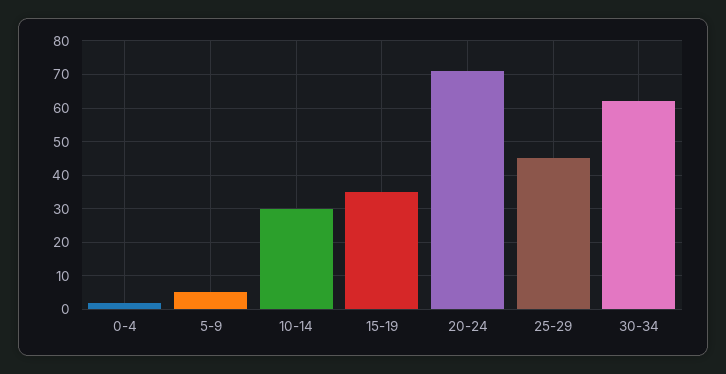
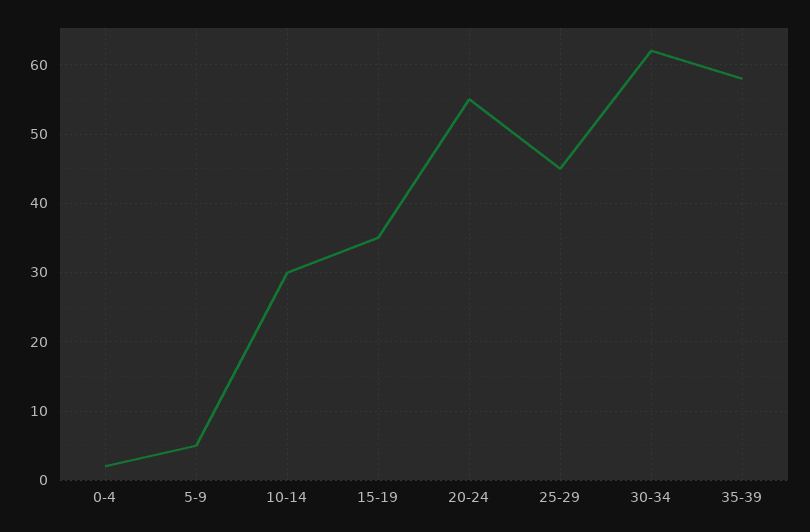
20-24: 70 -> 55
35-39: none -> 58

